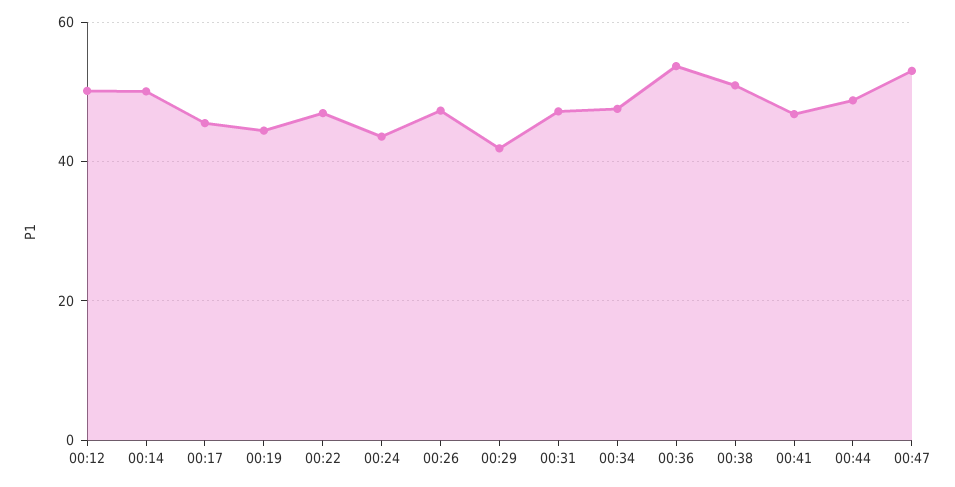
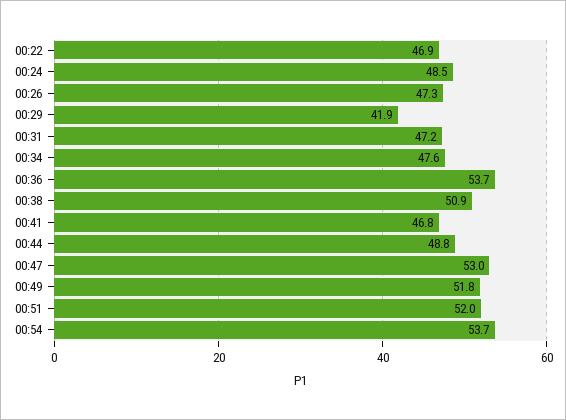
00:12: 50 -> none
00:14: 50 -> none
00:17: 46 -> none
00:19: 44 -> none
00:24: 44 -> 48.5
00:49: none -> 51.8
00:51: none -> 52
00:54: none -> 53.7

